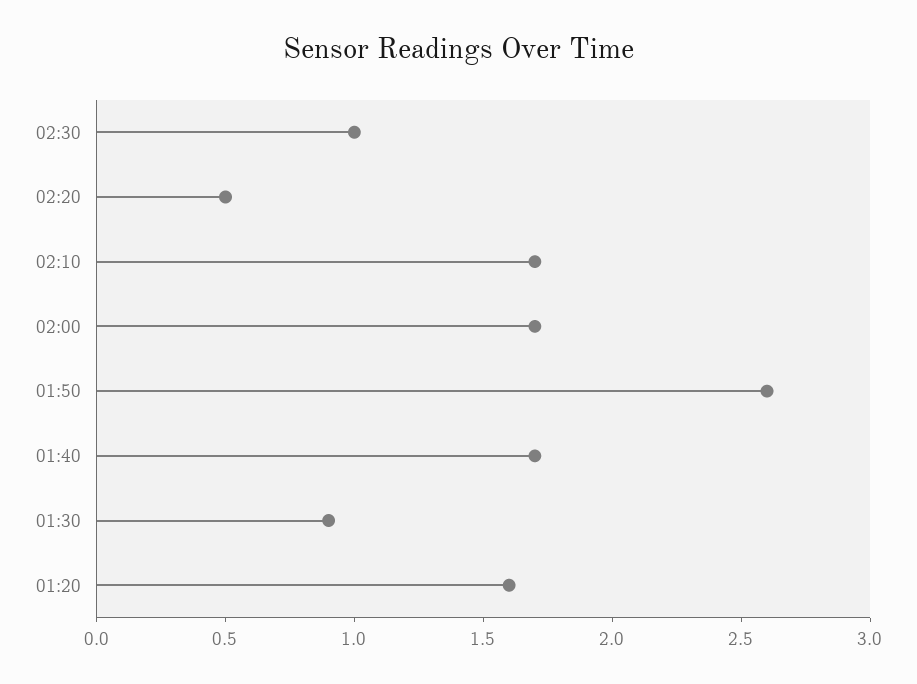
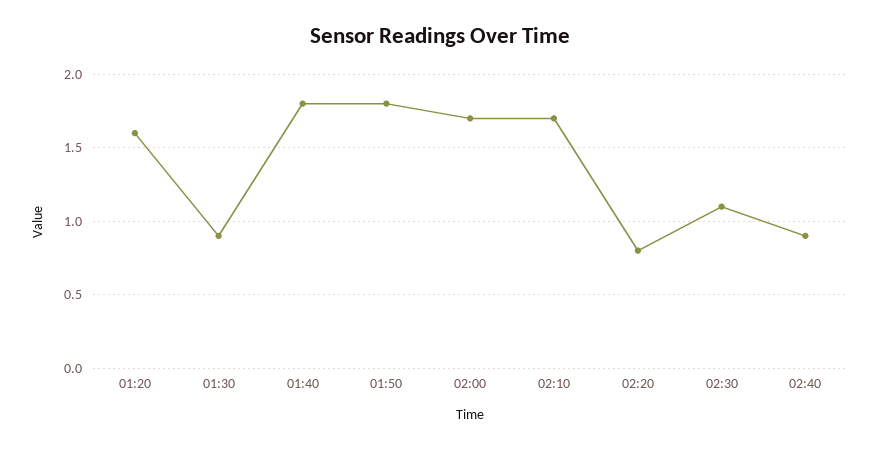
02:30: 1 -> 1.1
02:20: 0.5 -> 0.8
01:50: 2.6 -> 1.8
01:40: 1.7 -> 1.8
02:40: none -> 0.9

